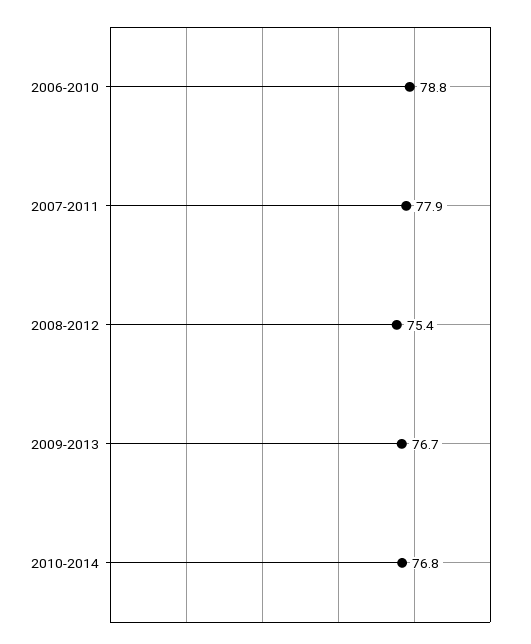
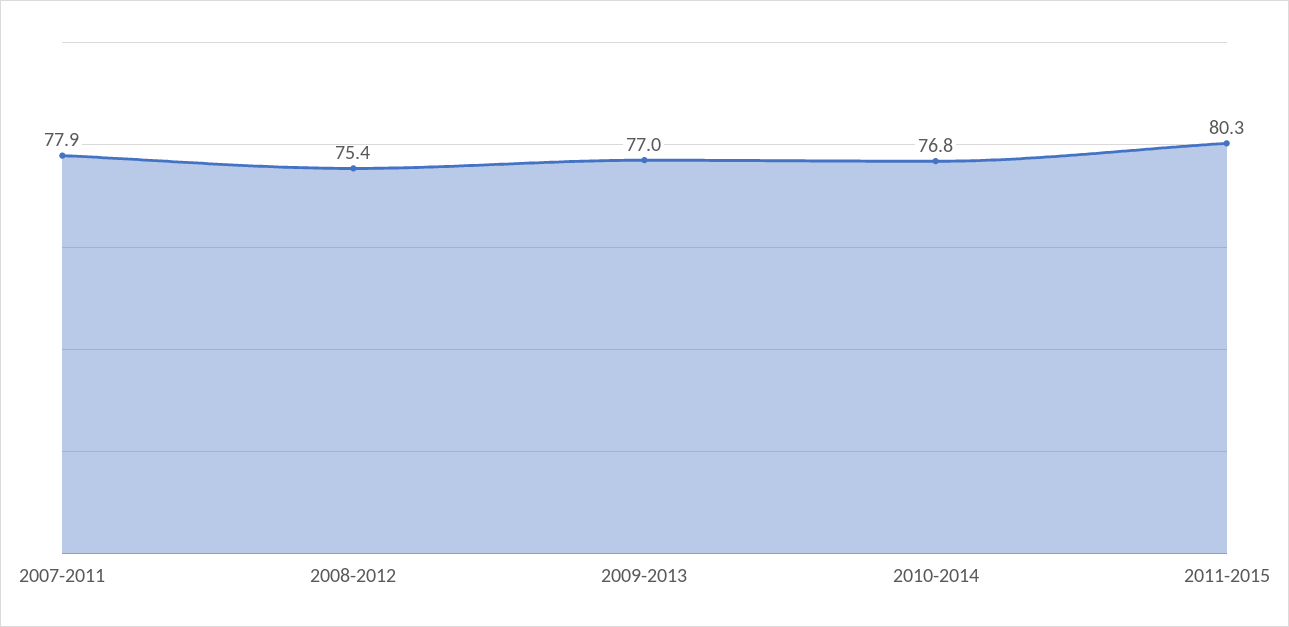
2006-2010: 78.8 -> none
2009-2013: 76.7 -> 77
2011-2015: none -> 80.3

